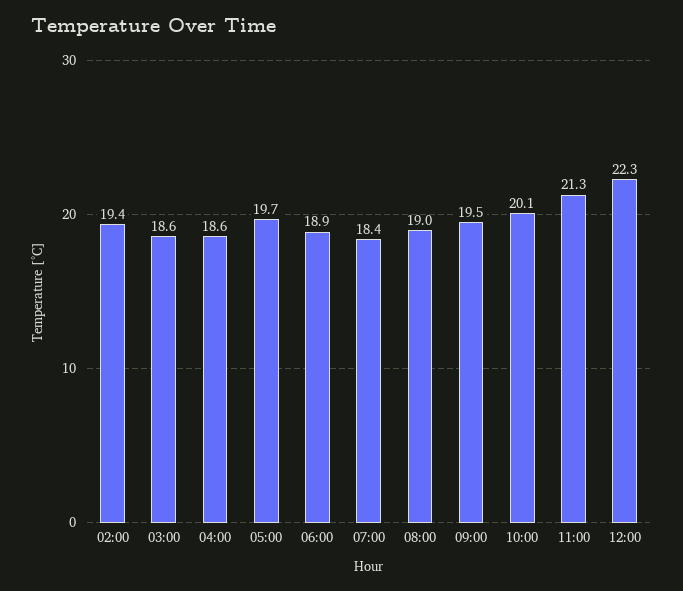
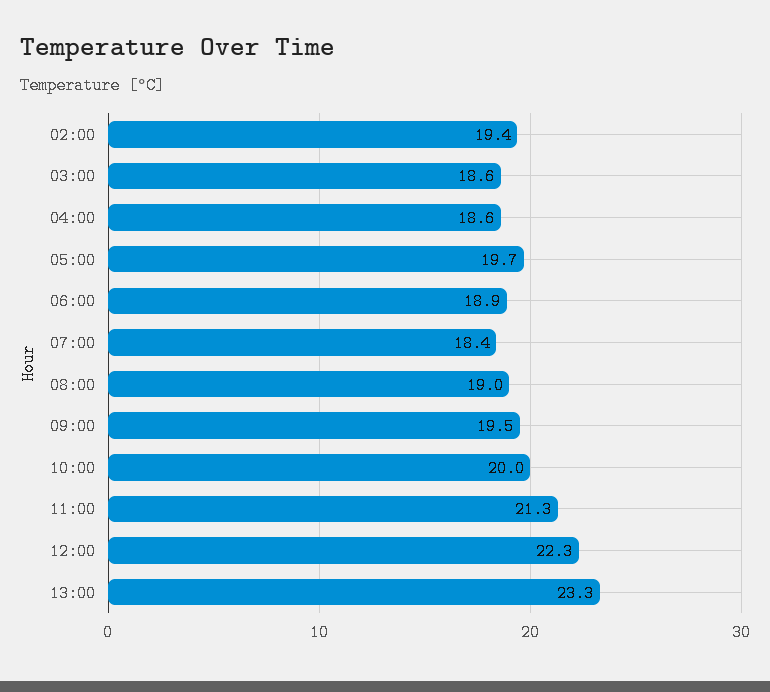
10:00: 20.1 -> 20
13:00: none -> 23.3

